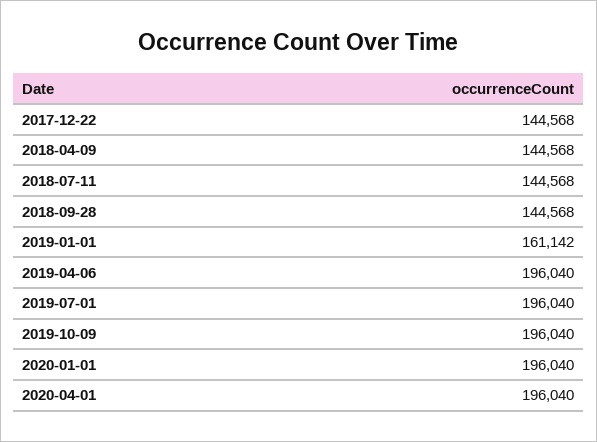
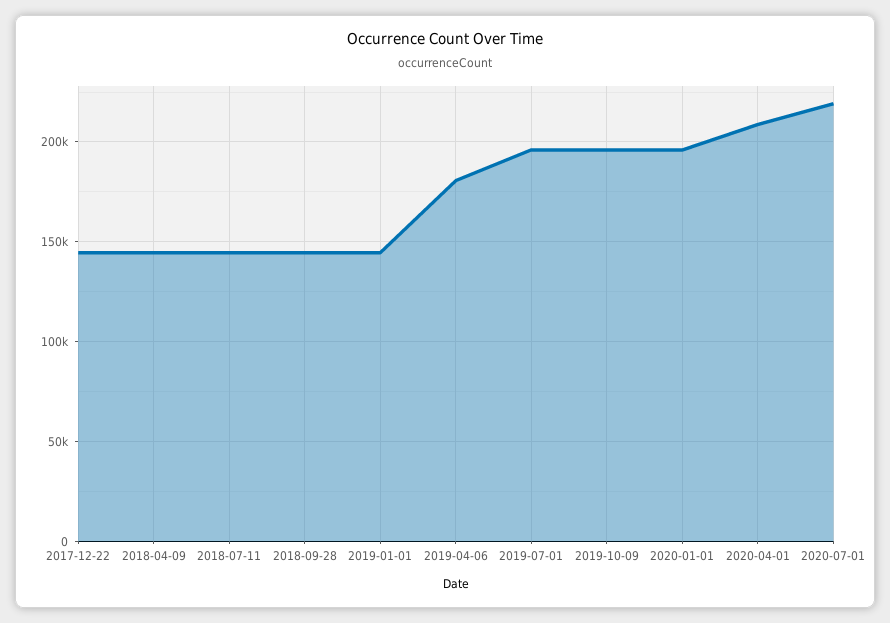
2019-01-01: 161142 -> 145000
2019-04-06: 196040 -> 180000
2020-04-01: 196040 -> 210000
2020-07-01: none -> 220000

